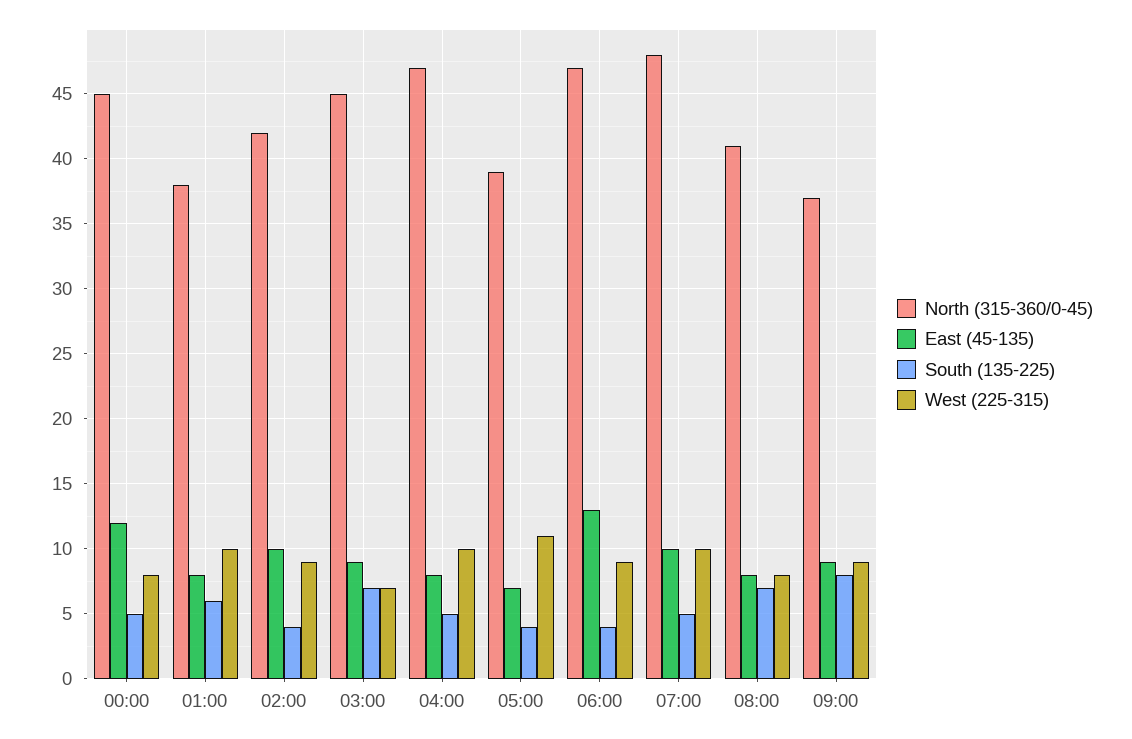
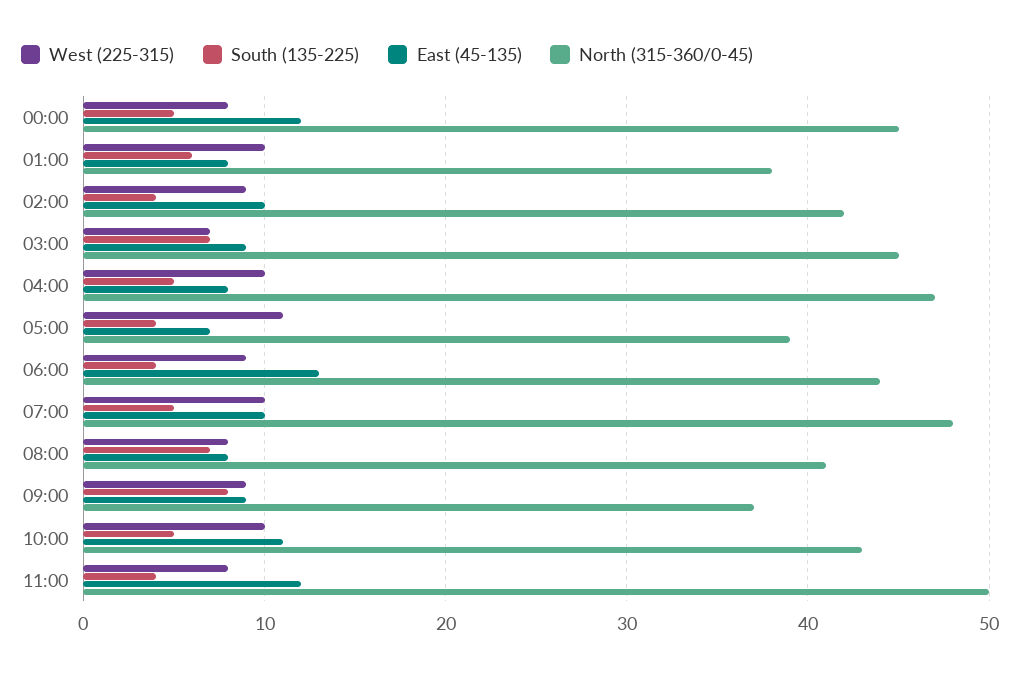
North (315-360/0-45), 06:00: 47 -> 44
West (225-315), 10:00: none -> 10
South (135-225), 10:00: none -> 5
East (45-135), 10:00: none -> 11
North (315-360/0-45), 10:00: none -> 43
West (225-315), 11:00: none -> 8
South (135-225), 11:00: none -> 4
East (45-135), 11:00: none -> 12
North (315-360/0-45), 11:00: none -> 50

